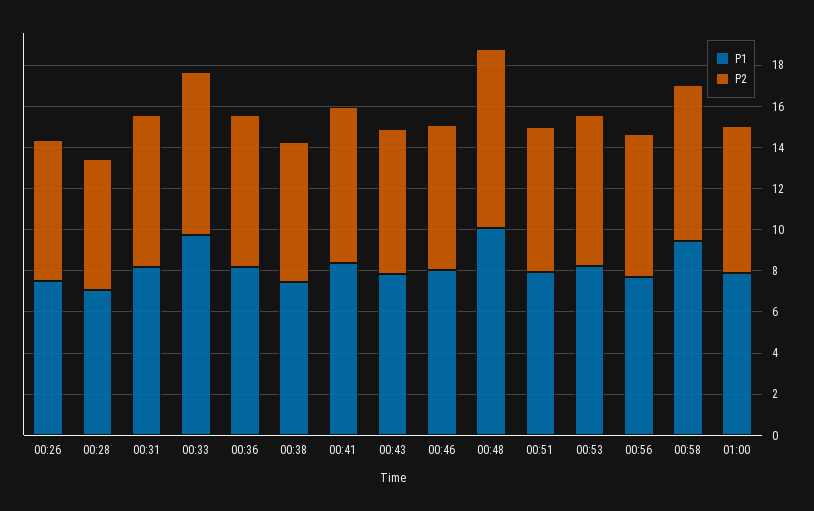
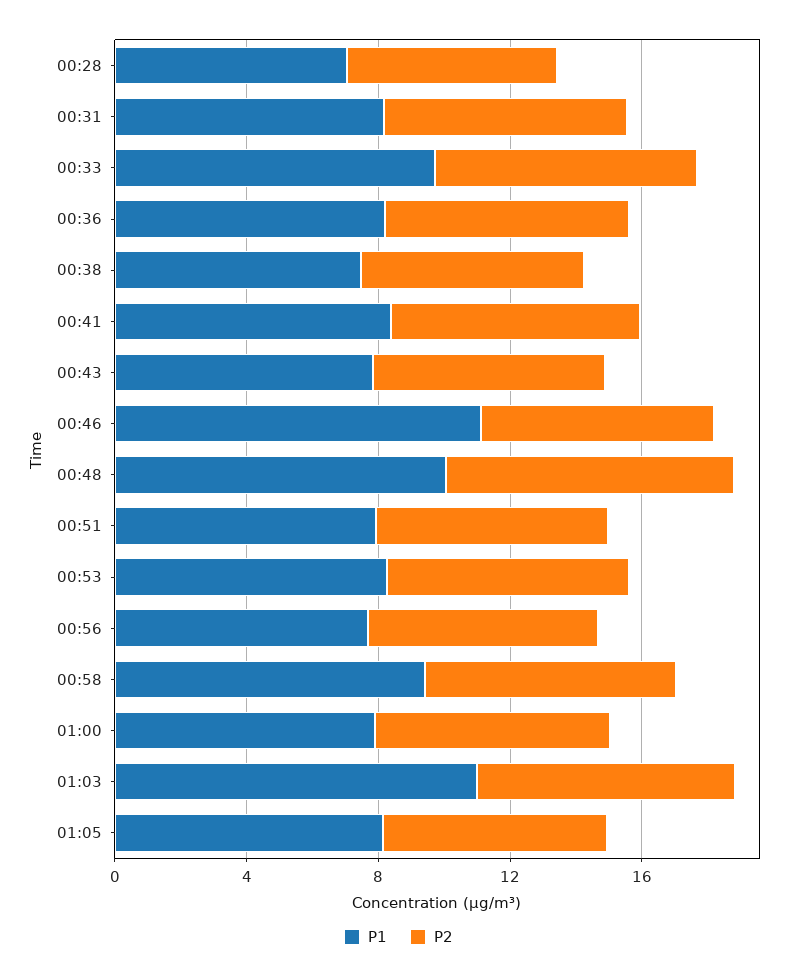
P1, 00:26: 7.5 -> none
P2, 00:26: 7 -> none
P1, 00:46: 8 -> 11
P1, 01:03: none -> 11
P2, 01:03: none -> 8
P1, 01:05: none -> 8
P2, 01:05: none -> 7

